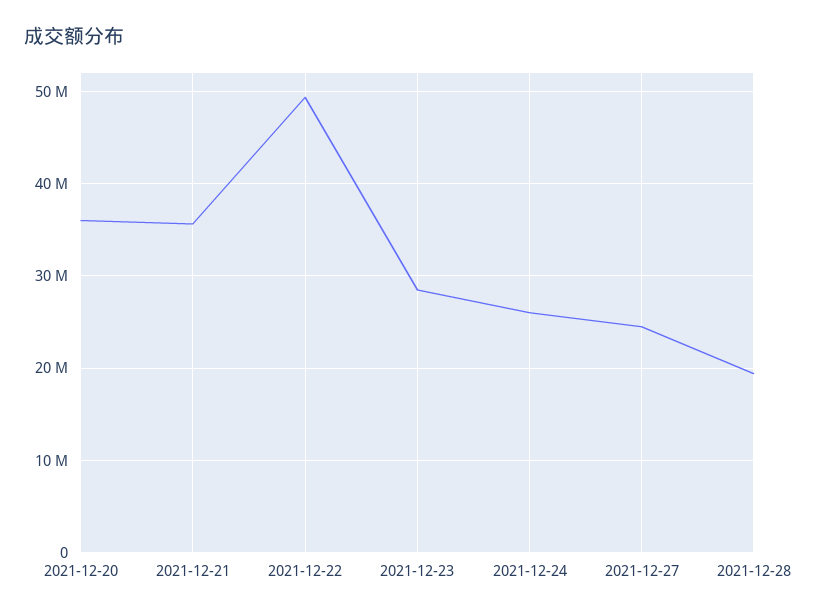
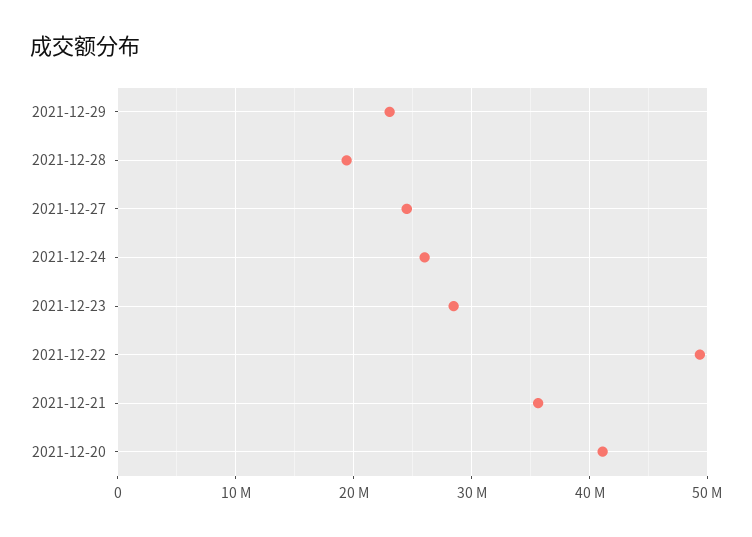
2021-12-20: 36000000 -> 41000000
2021-12-29: none -> 23000000

